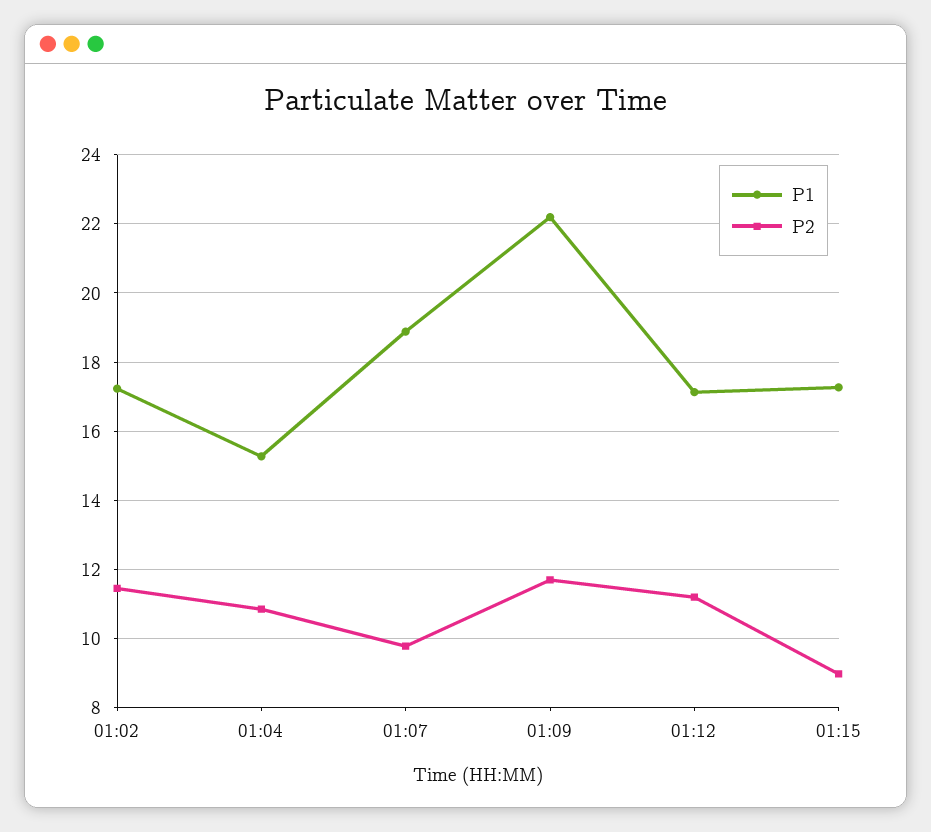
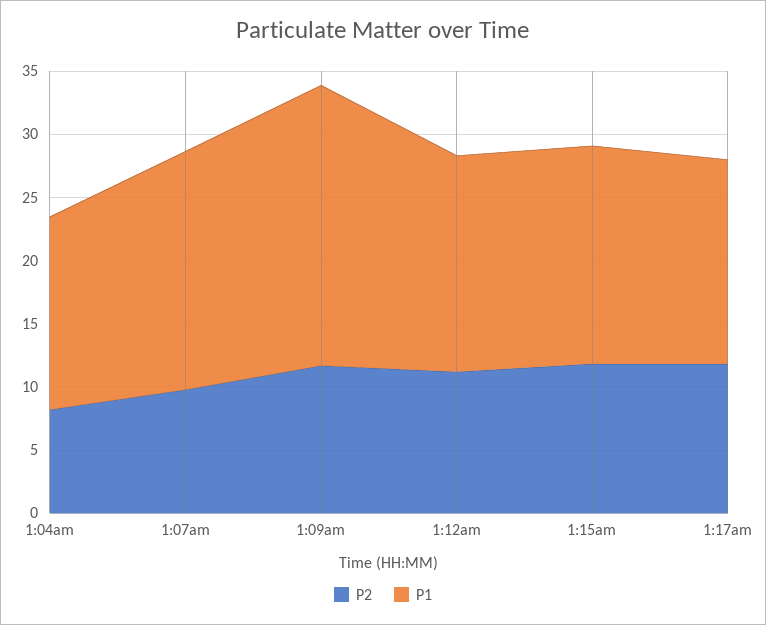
P1, 01:02: 17.2 -> none
P2, 01:02: 11.4 -> none
P2, 01:04: 10.8 -> 8
P2, 01:15: 9 -> 12
P2, 1:17am: none -> 12
P1, 1:17am: none -> 16

